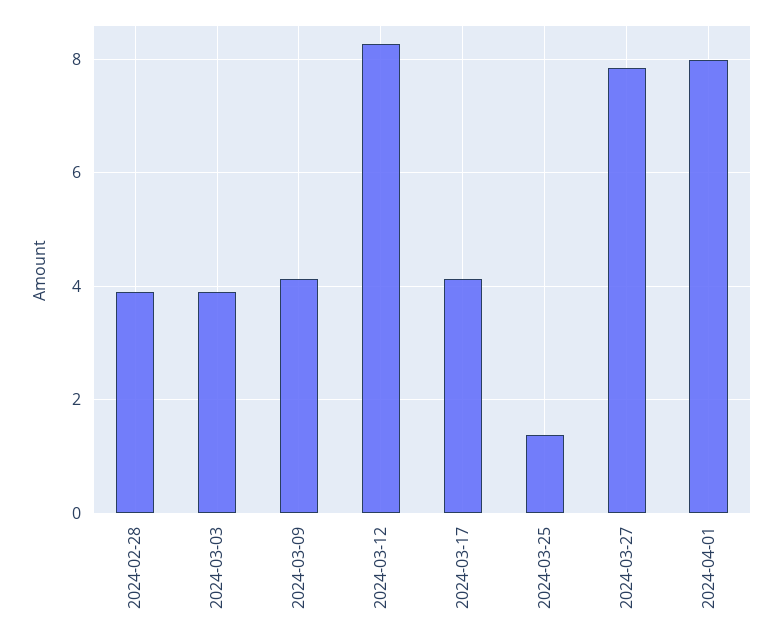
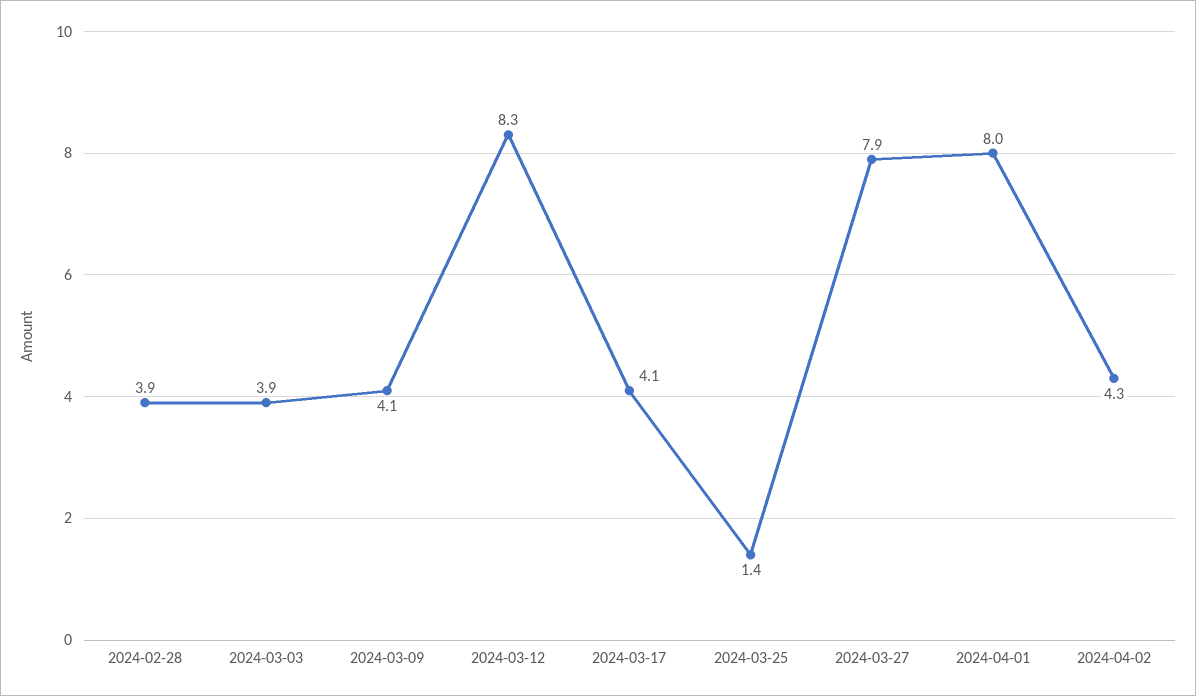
2024-04-02: none -> 4.3

